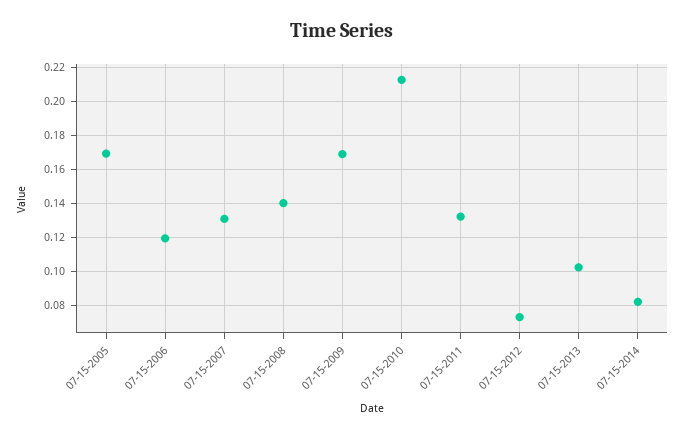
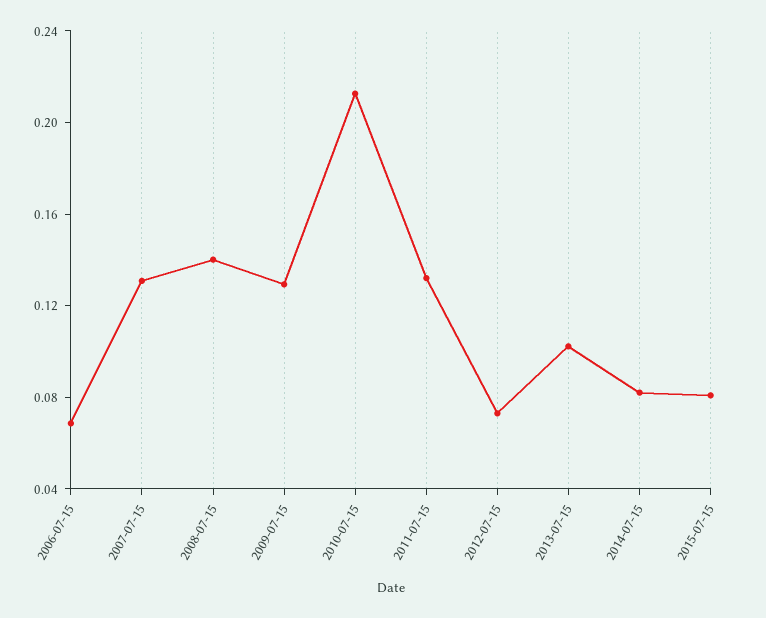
07-15-2005: 0.17 -> none
07-15-2006: 0.12 -> 0.07
07-15-2009: 0.17 -> 0.13
2015-07-15: none -> 0.08

